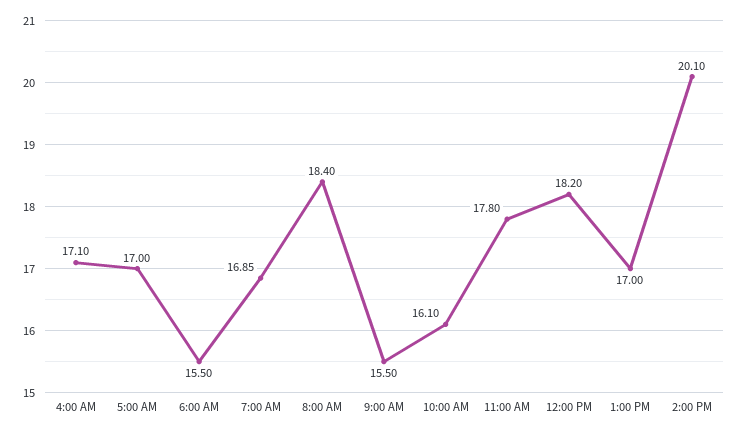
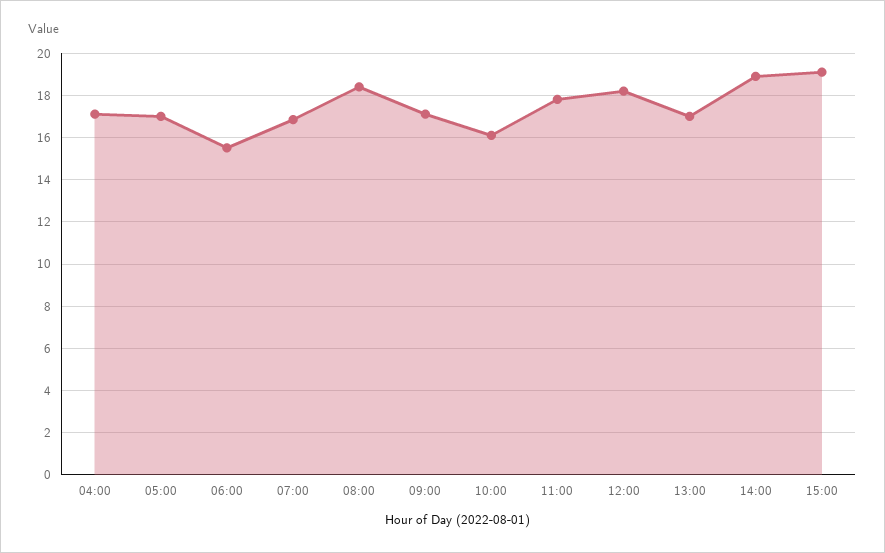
9:00 AM: 15.5 -> 17
2:00 PM: 20.1 -> 19
15:00: none -> 19

